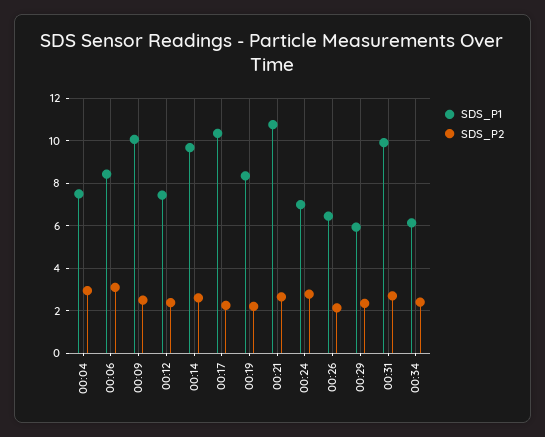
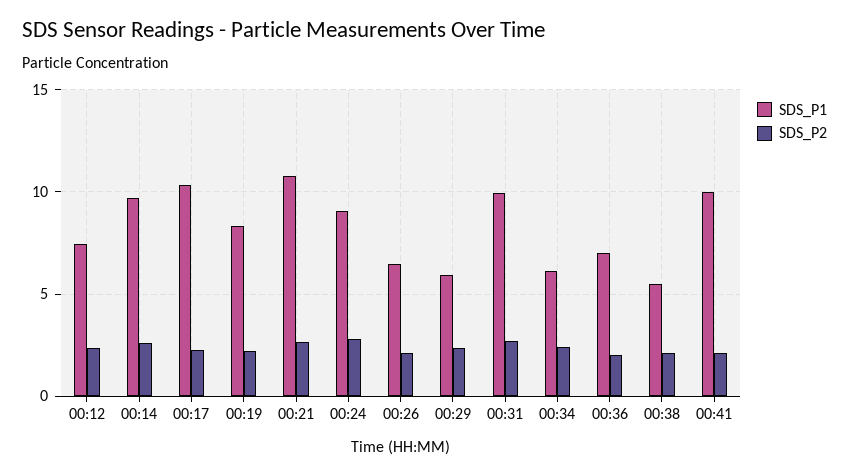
SDS_P1, 00:04: 7.5 -> none
SDS_P2, 00:04: 3 -> none
SDS_P1, 00:06: 8.5 -> none
SDS_P2, 00:06: 3 -> none
SDS_P1, 00:09: 10 -> none
SDS_P2, 00:09: 2.5 -> none
SDS_P1, 00:24: 7 -> 9
SDS_P1, 00:36: none -> 7
SDS_P2, 00:36: none -> 2
SDS_P1, 00:38: none -> 5.5
SDS_P2, 00:38: none -> 2
SDS_P1, 00:41: none -> 10
SDS_P2, 00:41: none -> 2

